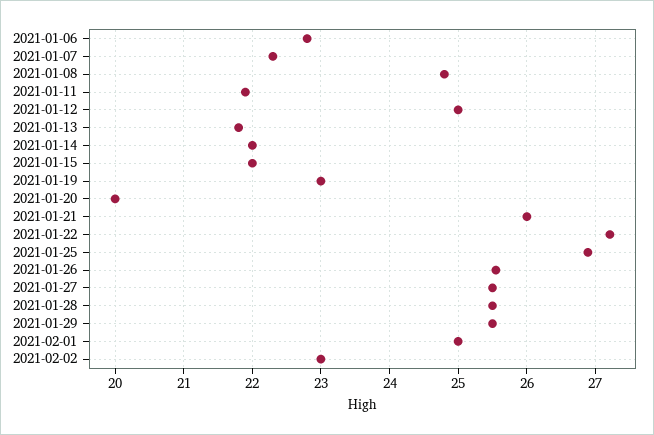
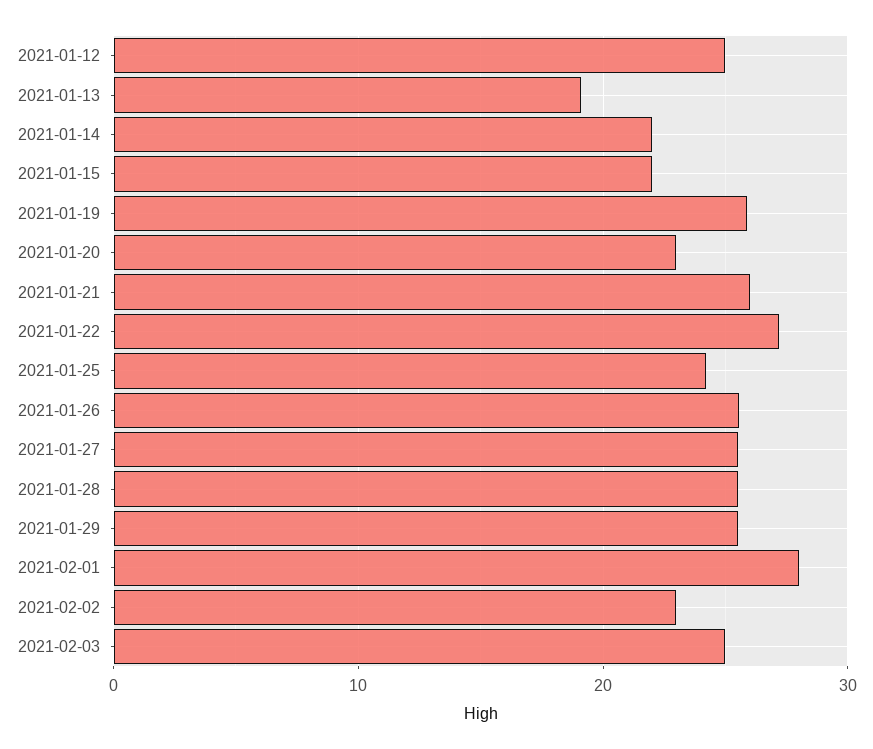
2021-01-06: 22.8 -> none
2021-01-07: 22.3 -> none
2021-01-08: 24.8 -> none
2021-01-11: 21.9 -> none
2021-01-13: 21.8 -> 19
2021-01-19: 23 -> 26
2021-01-20: 20 -> 23
2021-01-25: 26.9 -> 24
2021-02-01: 25 -> 28
2021-02-03: none -> 25

